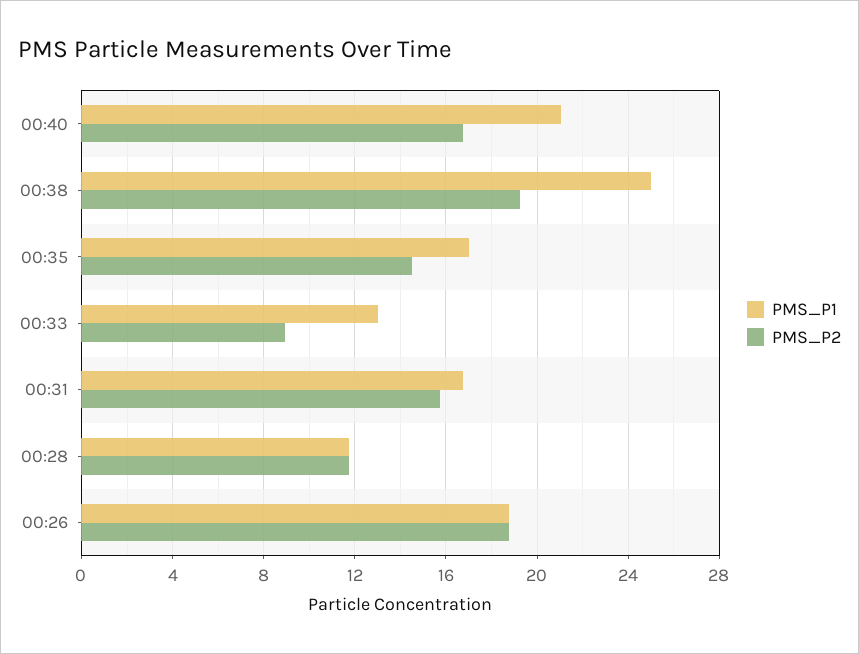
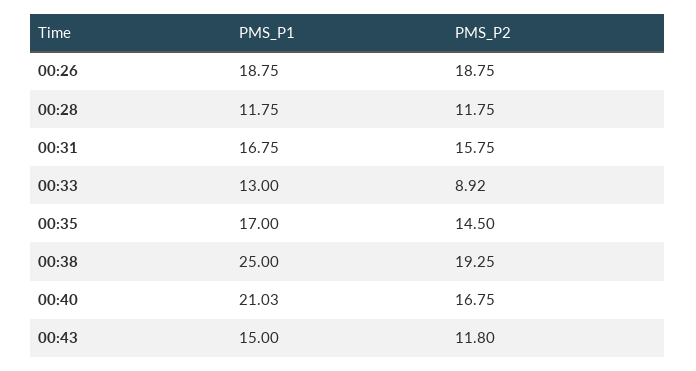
PMS_P1, 00:43: none -> 15
PMS_P2, 00:43: none -> 11.8

